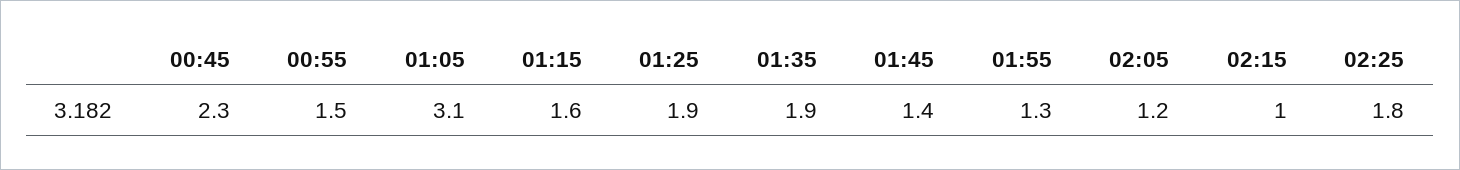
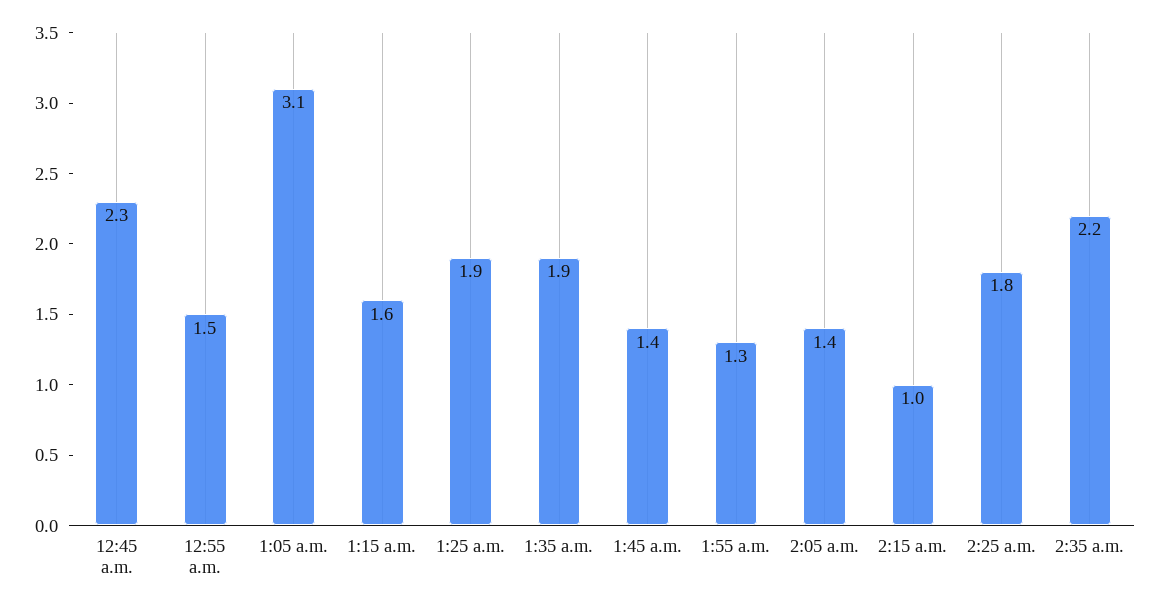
02:05: 1.2 -> 1.4
2:35 a.m.: none -> 2.2

